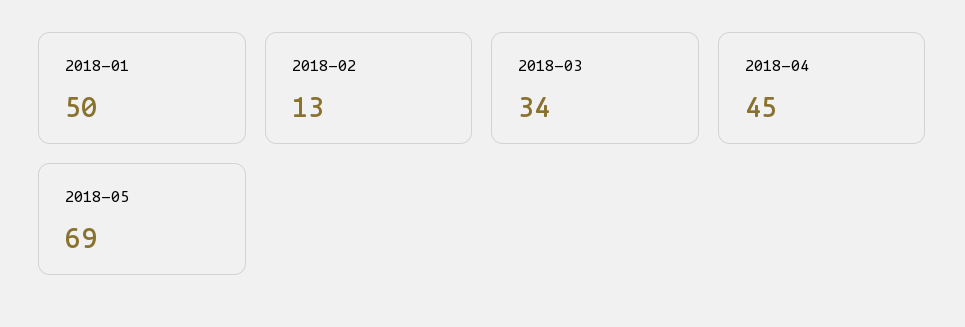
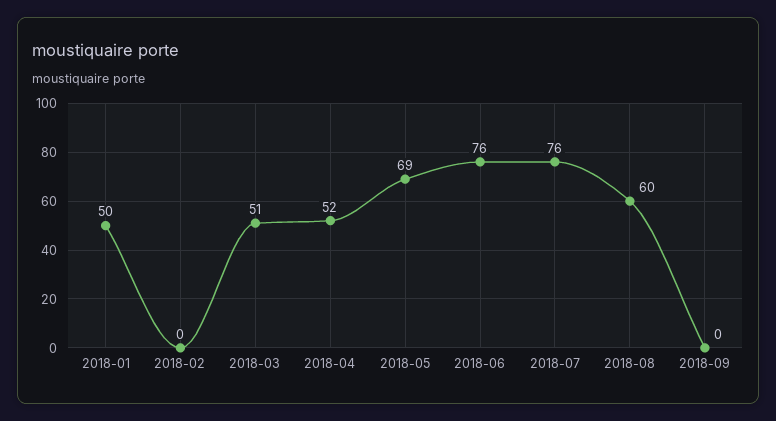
2018-02: 13 -> 0
2018-03: 34 -> 51
2018-04: 45 -> 52
2018-06: none -> 76
2018-07: none -> 76
2018-08: none -> 60
2018-09: none -> 0

